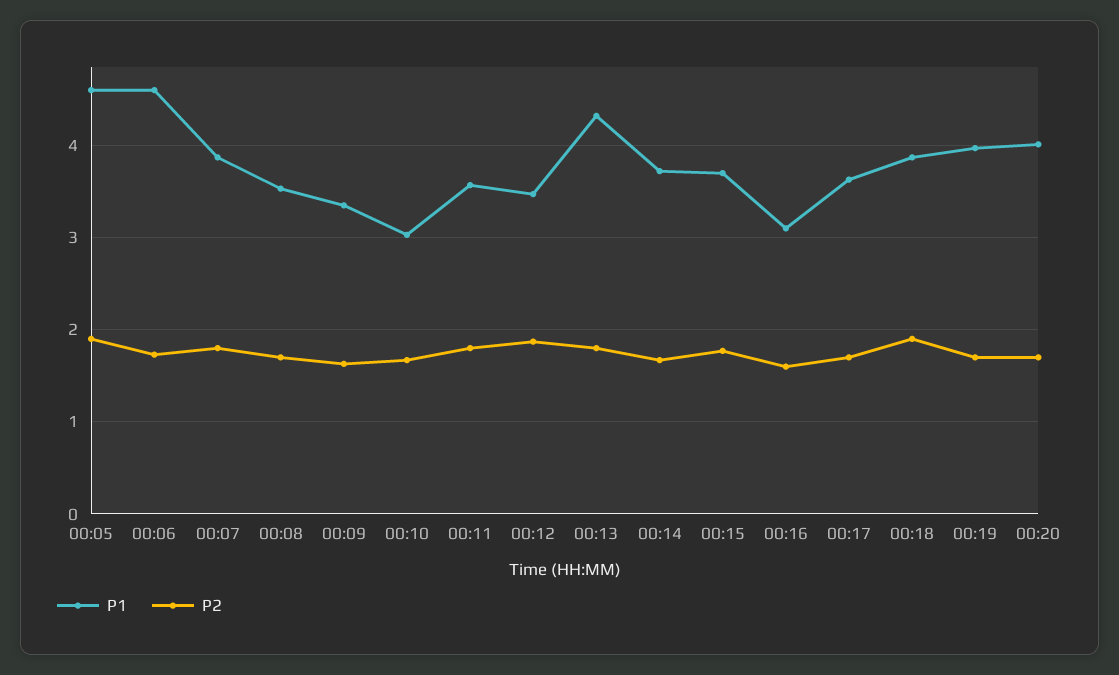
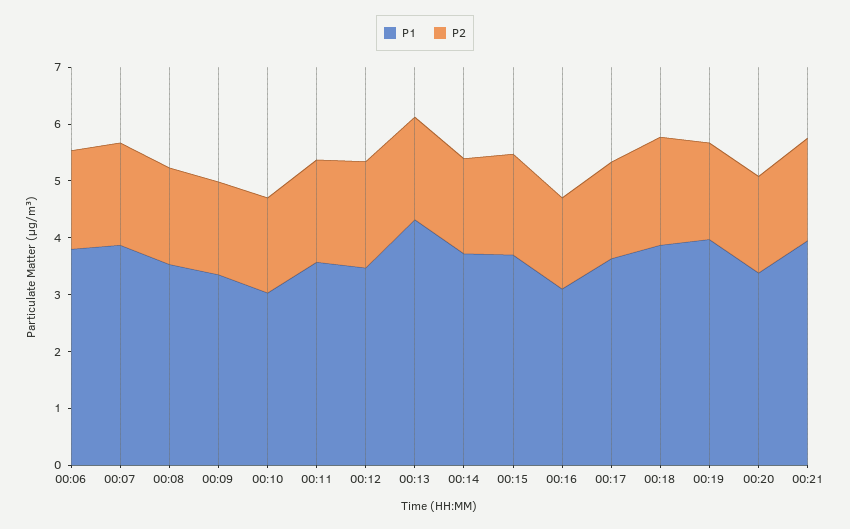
P1, 00:05: 4.6 -> none
P2, 00:05: 1.9 -> none
P1, 00:06: 4.6 -> 3.8
P1, 00:20: 4 -> 3.4
P1, 00:21: none -> 4
P2, 00:21: none -> 1.8

